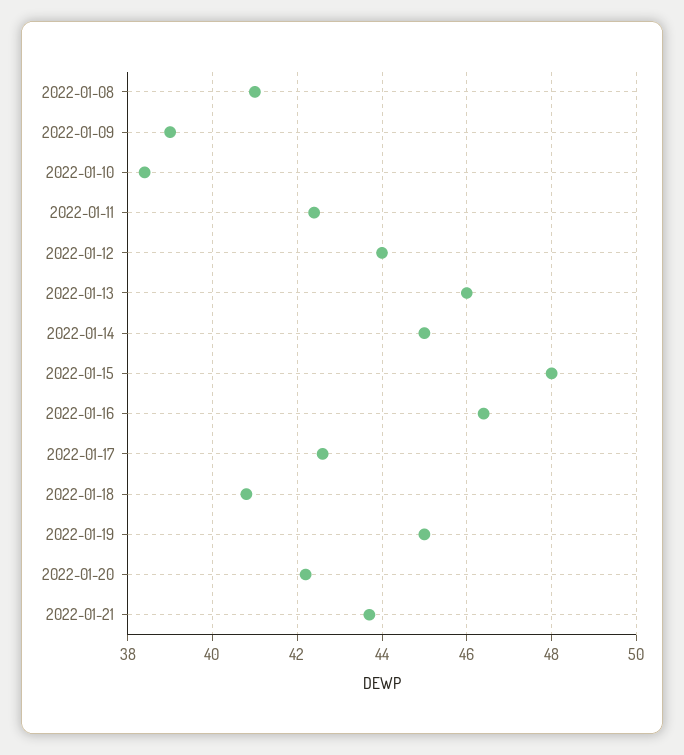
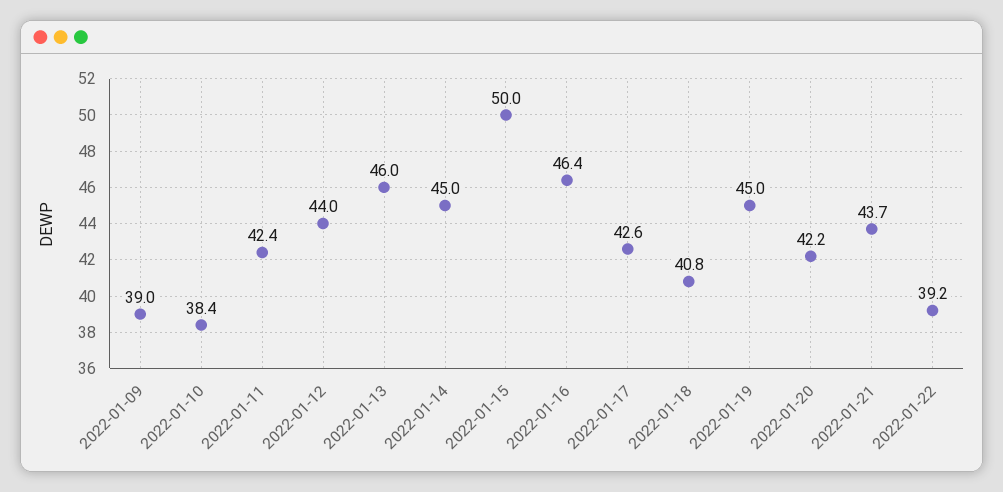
2022-01-08: 41 -> none
2022-01-15: 48 -> 50
2022-01-22: none -> 39.2

